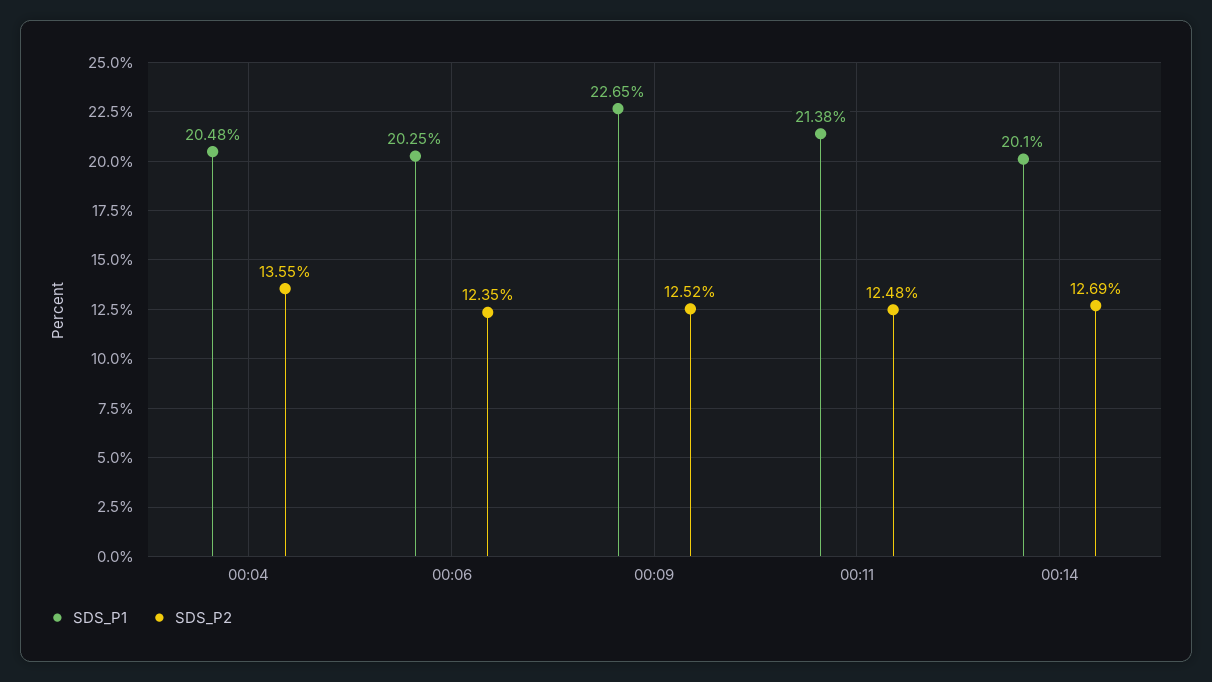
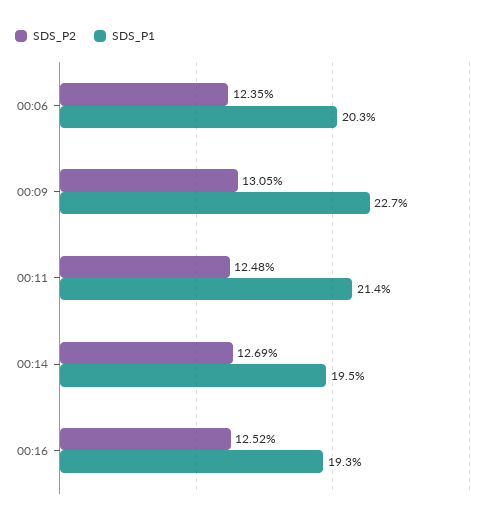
SDS_P1, 00:04: 20.48 -> none
SDS_P2, 00:04: 13.55 -> none
SDS_P2, 00:09: 12.52 -> 13.05
SDS_P1, 00:14: 20.1 -> 19.5
SDS_P2, 00:16: none -> 12.52
SDS_P1, 00:16: none -> 19.3

